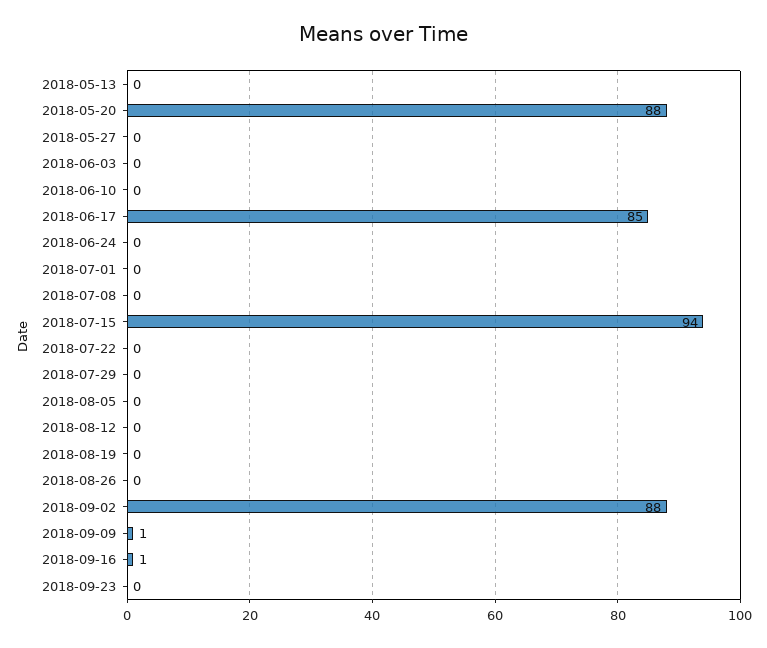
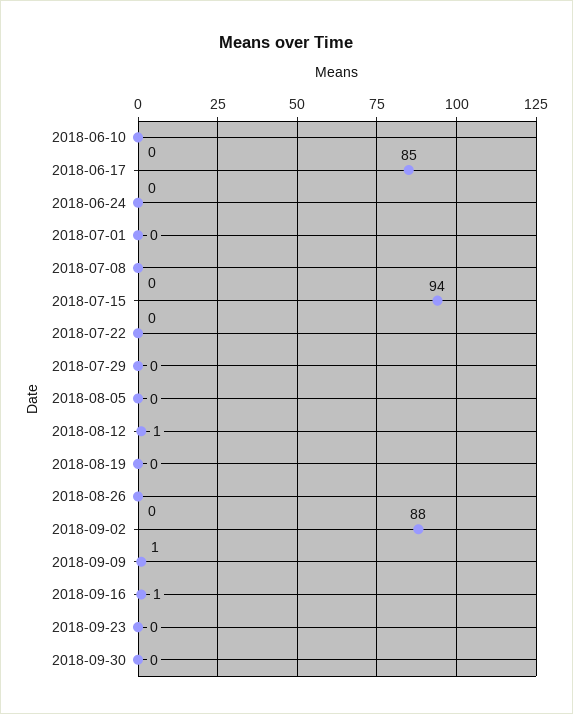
2018-05-13: 0 -> none
2018-05-20: 88 -> none
2018-05-27: 0 -> none
2018-06-03: 0 -> none
2018-08-12: 0 -> 1
2018-09-30: none -> 0

